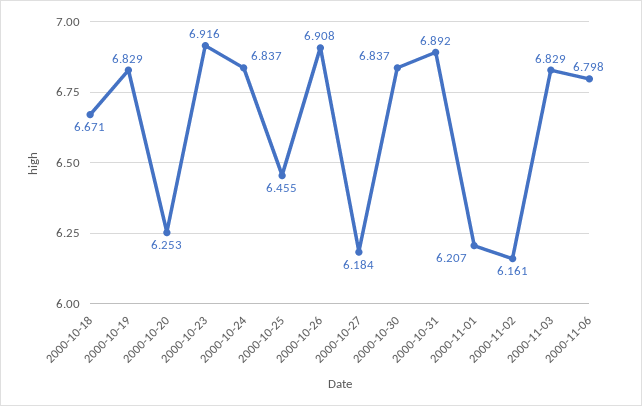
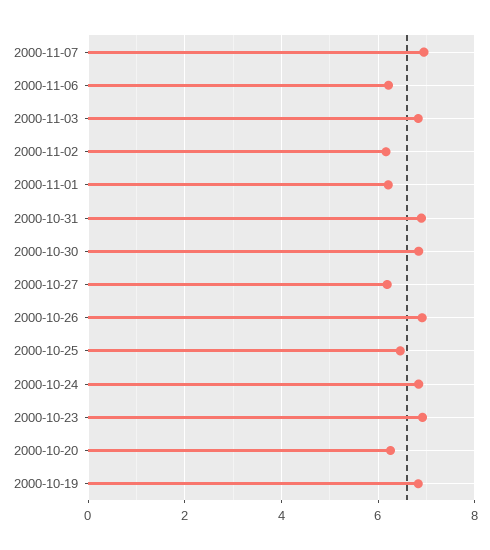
2000-10-18: 6.671 -> none
2000-11-06: 6.798 -> 6.2
2000-11-07: none -> 7

